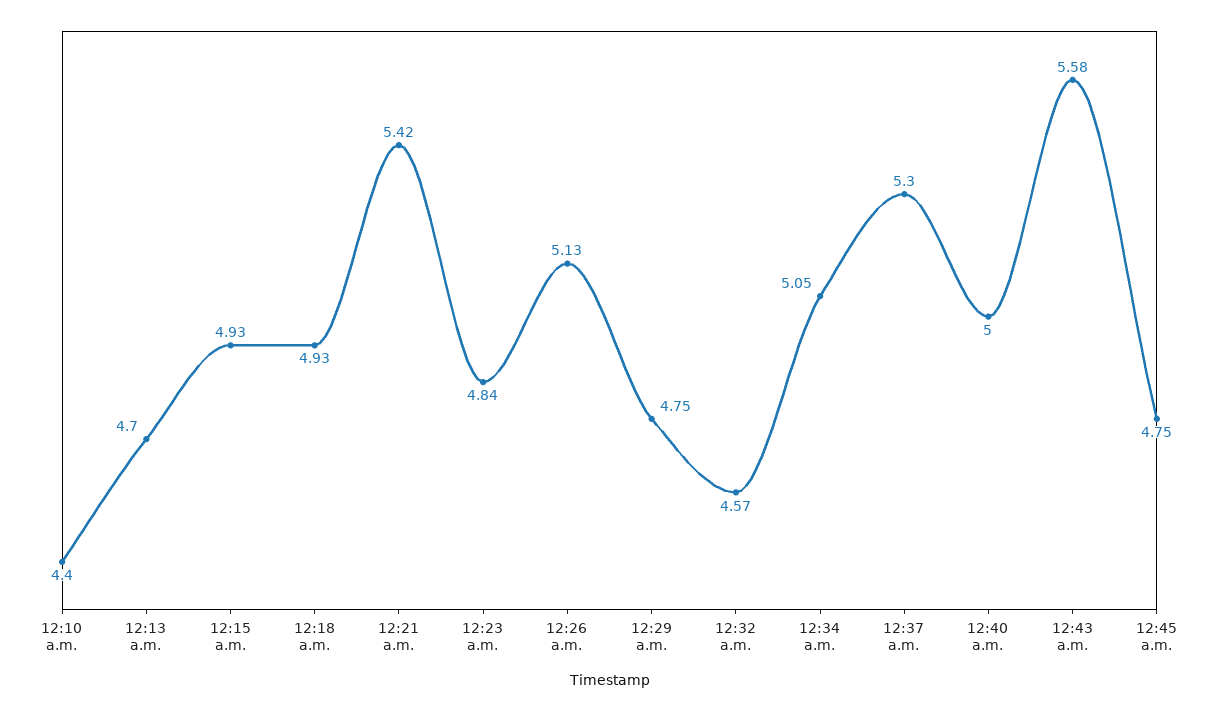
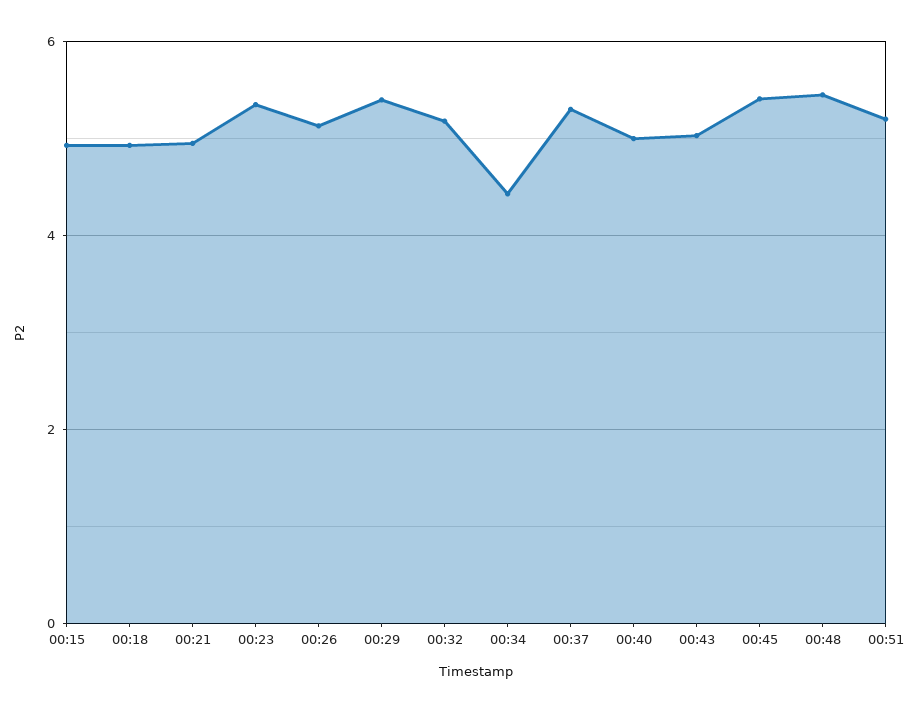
12:10 a.m.: 4.4 -> none
12:13 a.m.: 4.7 -> none
12:21 a.m.: 5.42 -> 5
12:23 a.m.: 4.84 -> 5.4
12:29 a.m.: 4.75 -> 5.4
12:32 a.m.: 4.57 -> 5.2
12:34 a.m.: 5.05 -> 4.4
12:43 a.m.: 5.58 -> 5
12:45 a.m.: 4.75 -> 5.4
00:48: none -> 5.4
00:51: none -> 5.2

